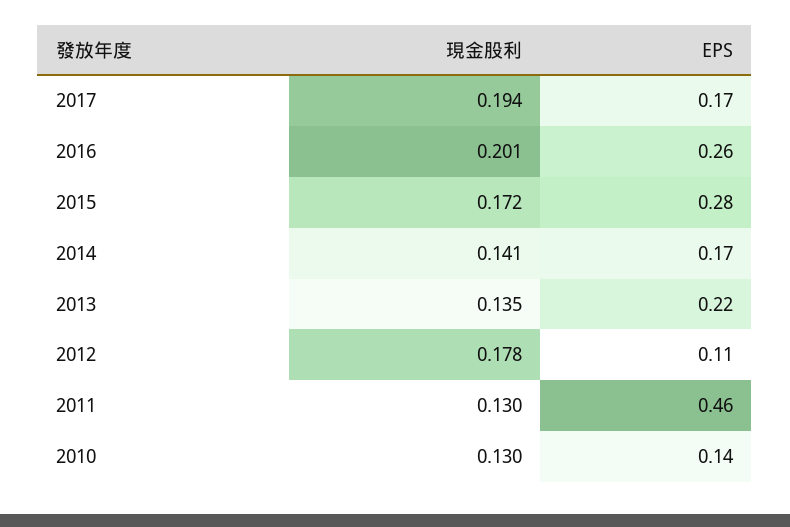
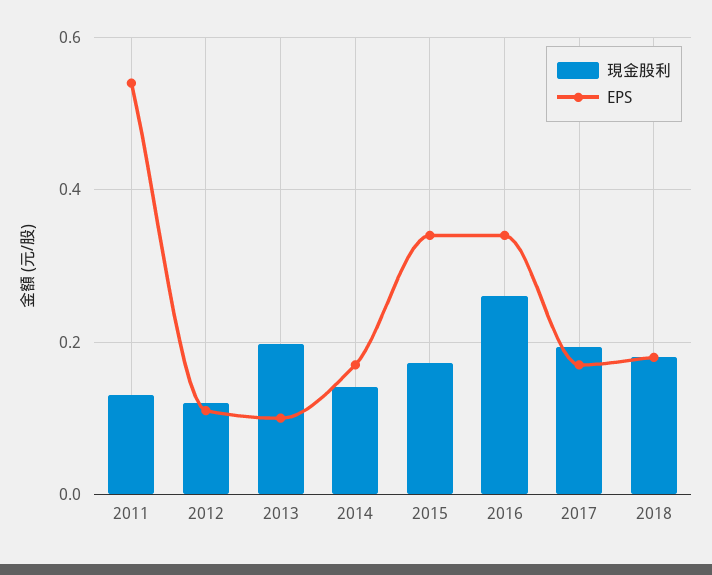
現金股利, 2016: 0.201 -> 0.26
EPS, 2016: 0.26 -> 0.34
EPS, 2015: 0.28 -> 0.34
現金股利, 2013: 0.135 -> 0.2
EPS, 2013: 0.22 -> 0.1
現金股利, 2012: 0.178 -> 0.12
EPS, 2011: 0.46 -> 0.54
現金股利, 2010: 0.13 -> none
EPS, 2010: 0.14 -> none
現金股利, 2018: none -> 0.18
EPS, 2018: none -> 0.18

